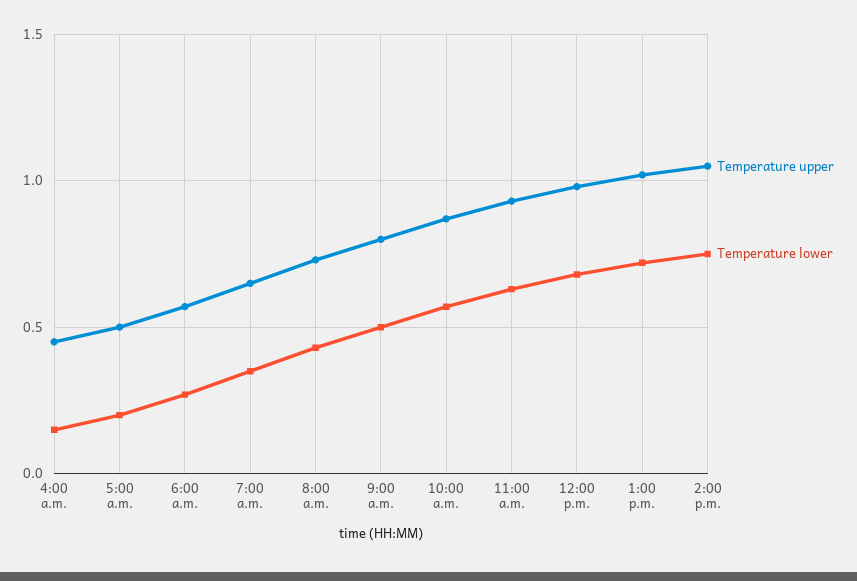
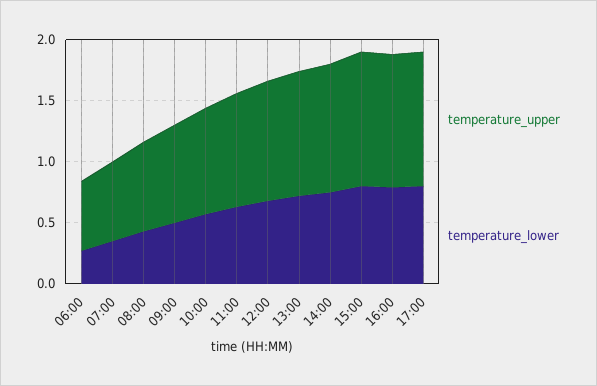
Temperature upper, 4:00 a.m.: 0.45 -> none
Temperature lower, 4:00 a.m.: 0.15 -> none
Temperature upper, 5:00 a.m.: 0.5 -> none
Temperature lower, 5:00 a.m.: 0.2 -> none
Temperature upper, 15:00: none -> 1.1
Temperature lower, 15:00: none -> 0.8
Temperature upper, 16:00: none -> 1.1
Temperature lower, 16:00: none -> 0.8
Temperature upper, 17:00: none -> 1.1
Temperature lower, 17:00: none -> 0.8

